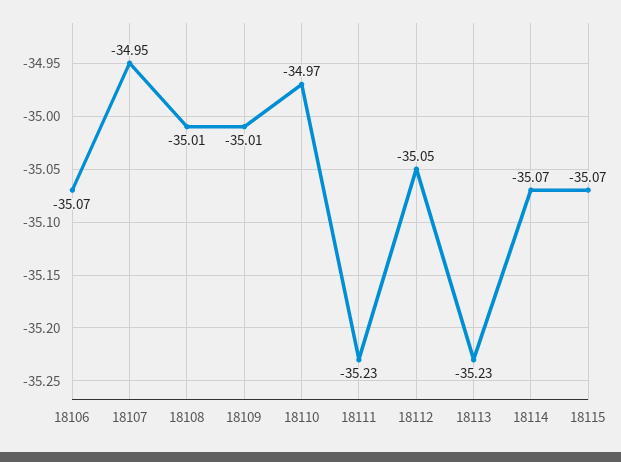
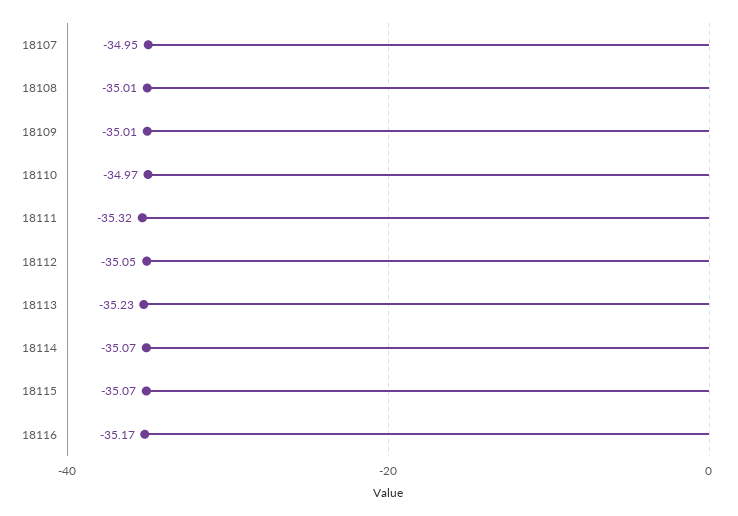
18106: -35.07 -> none
18111: -35.23 -> -35.32
18116: none -> -35.17

